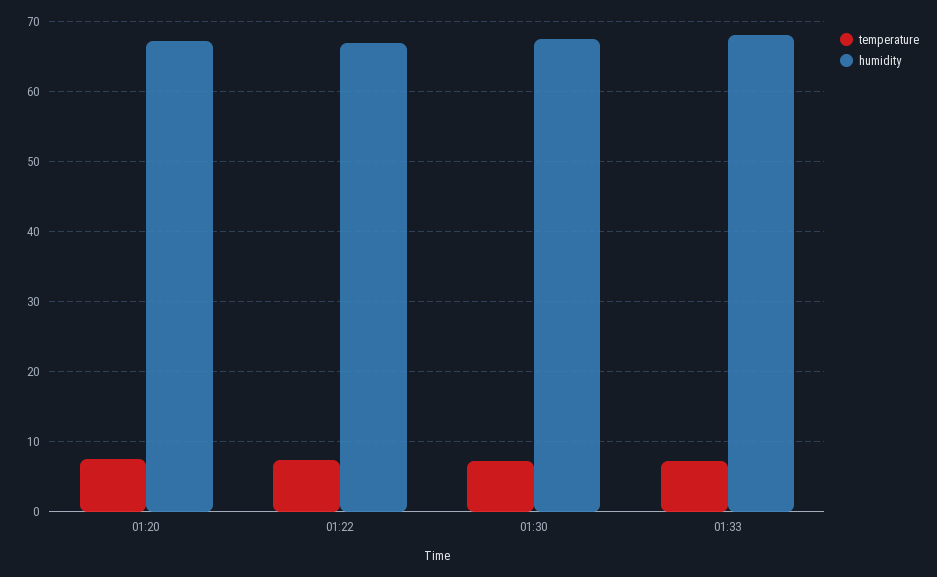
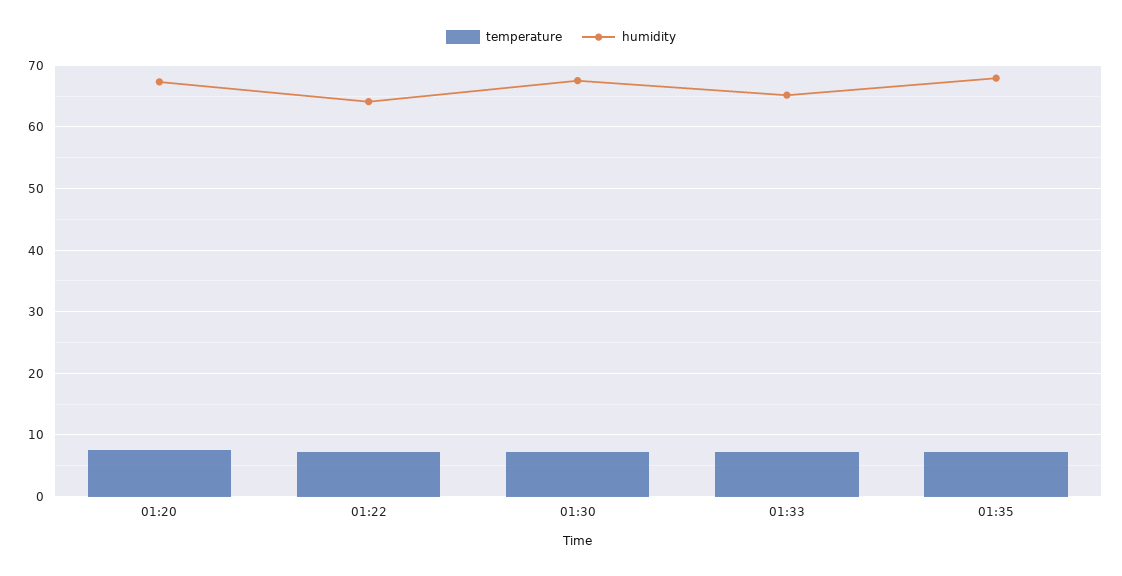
humidity, 01:22: 67 -> 64
humidity, 01:33: 68 -> 65
temperature, 01:35: none -> 7
humidity, 01:35: none -> 68

